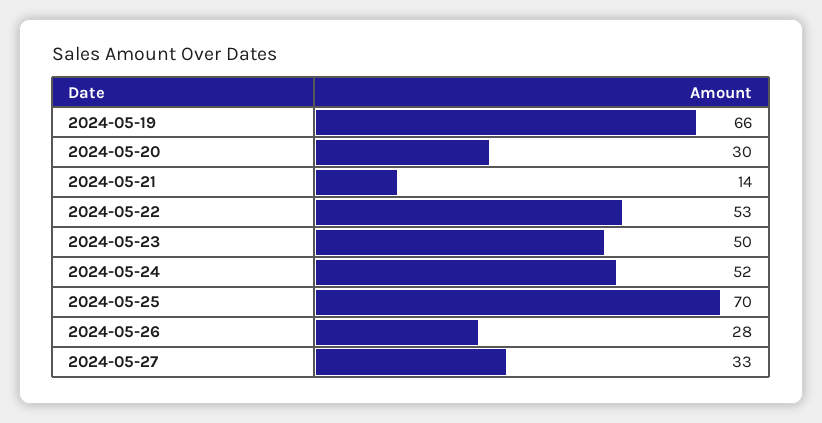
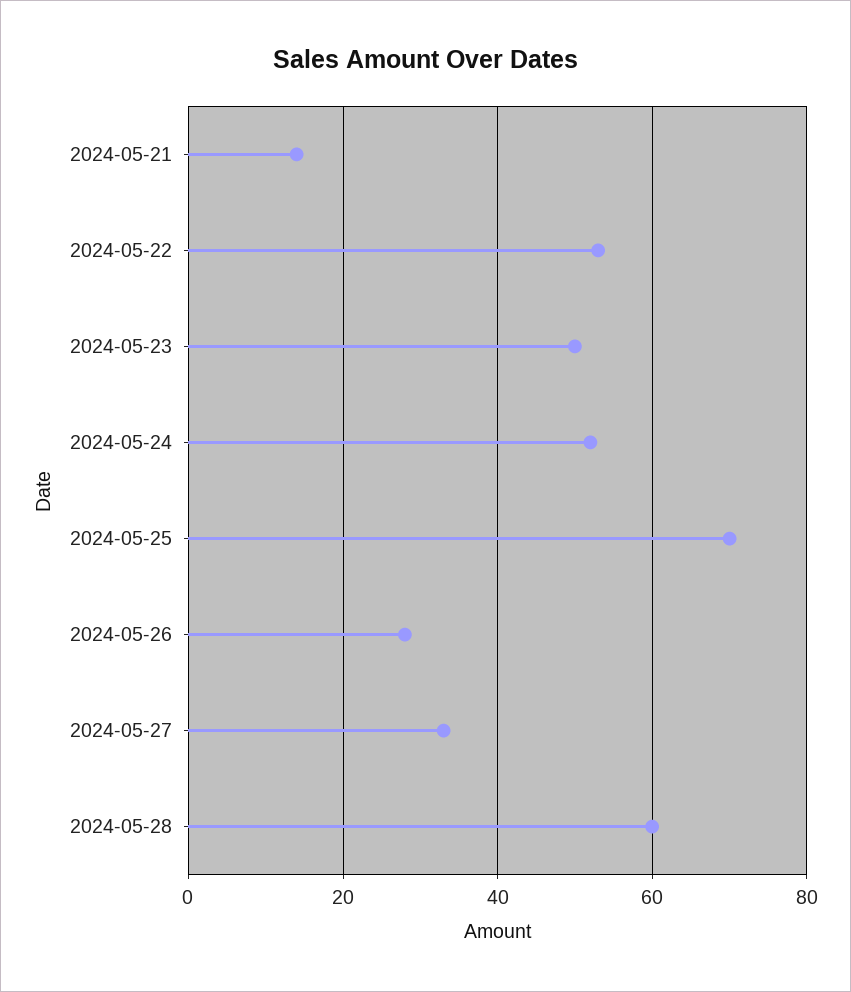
2024-05-19: 66 -> none
2024-05-20: 30 -> none
2024-05-28: none -> 60

